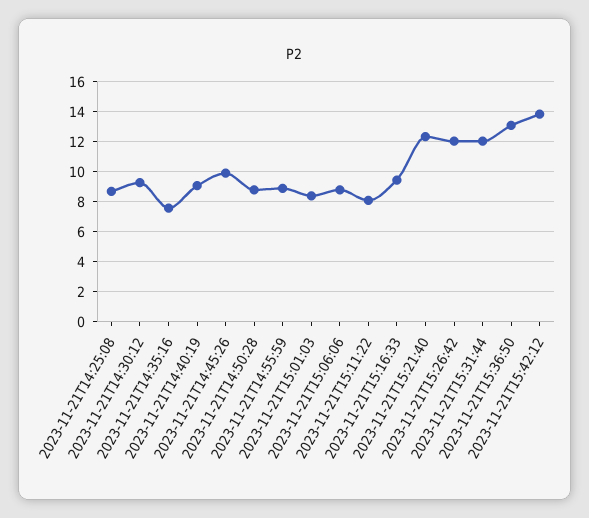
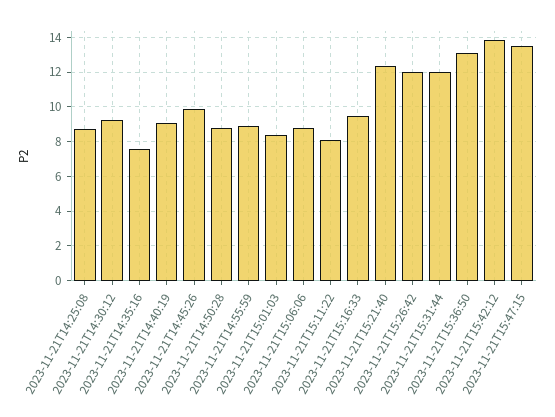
2023-11-21T15:47:15: none -> 13.5

